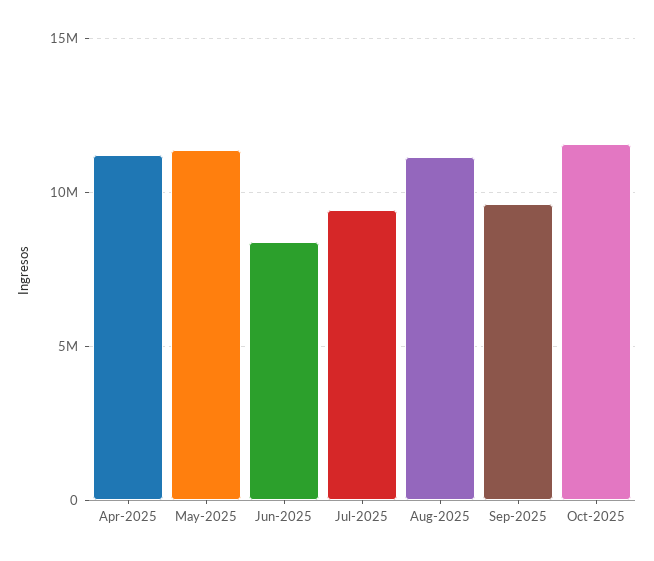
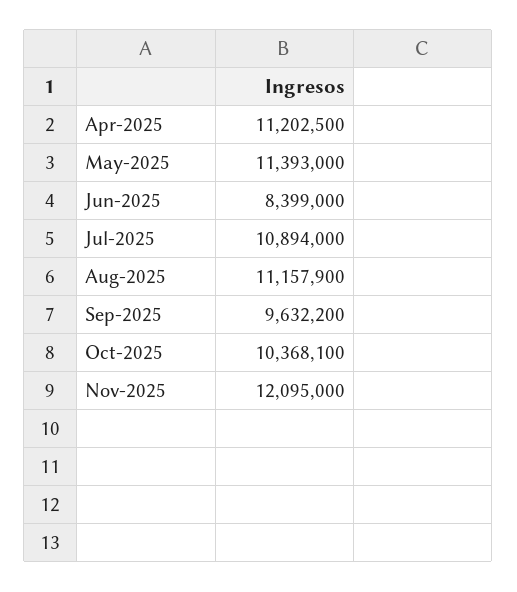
Jul-2025: 9500000 -> 10894000
Oct-2025: 11500000 -> 10368100
Nov-2025: none -> 12095000

